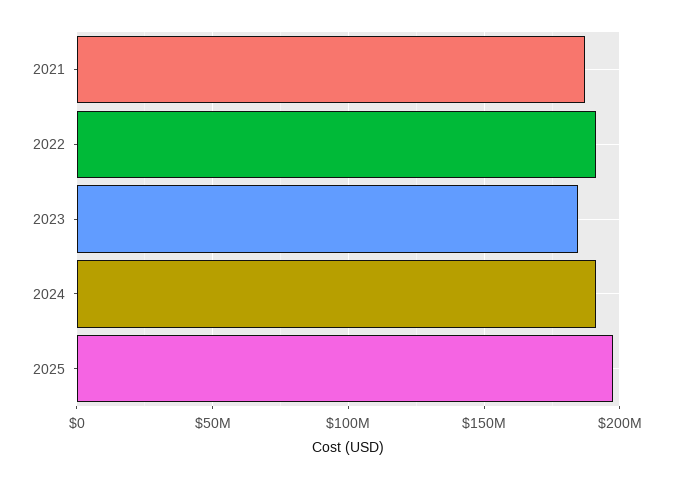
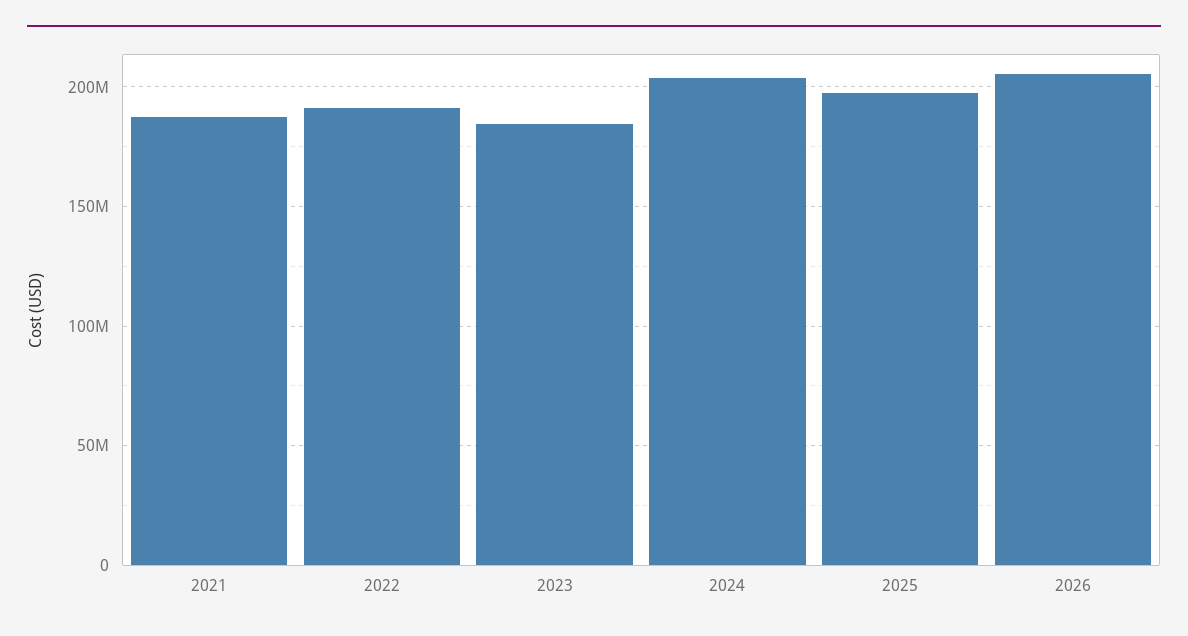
2024: 190000000 -> 205000000
2026: none -> 205000000

